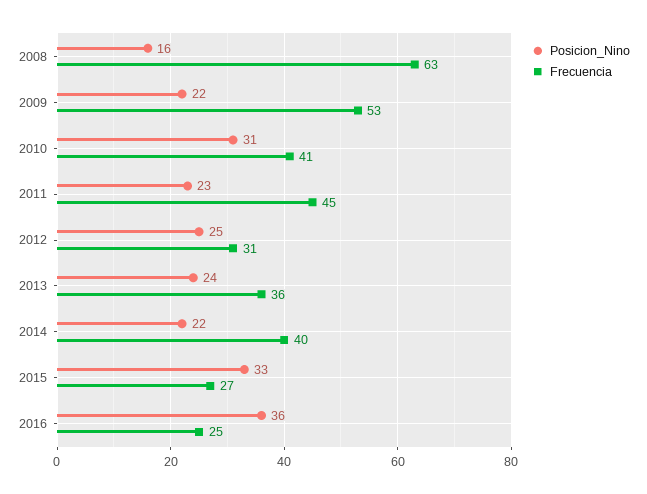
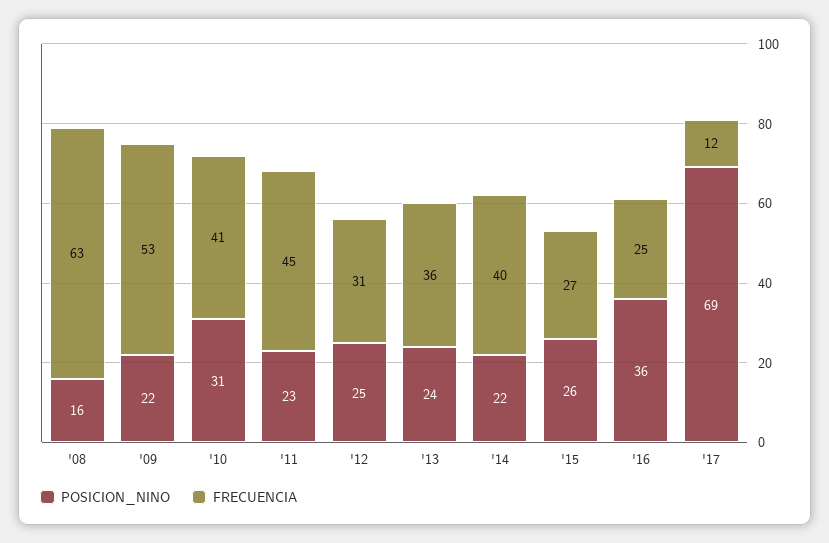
Posicion_Nino, 2015: 33 -> 26
Posicion_Nino, '17: none -> 69
Frecuencia, '17: none -> 12

